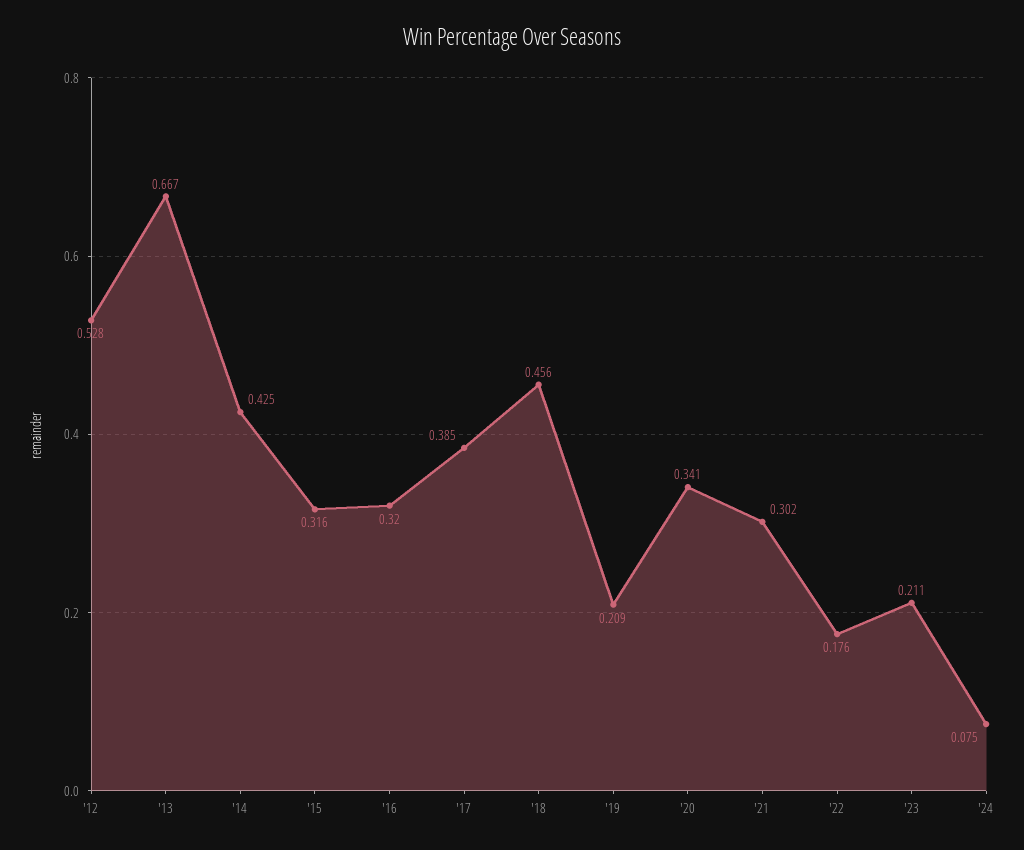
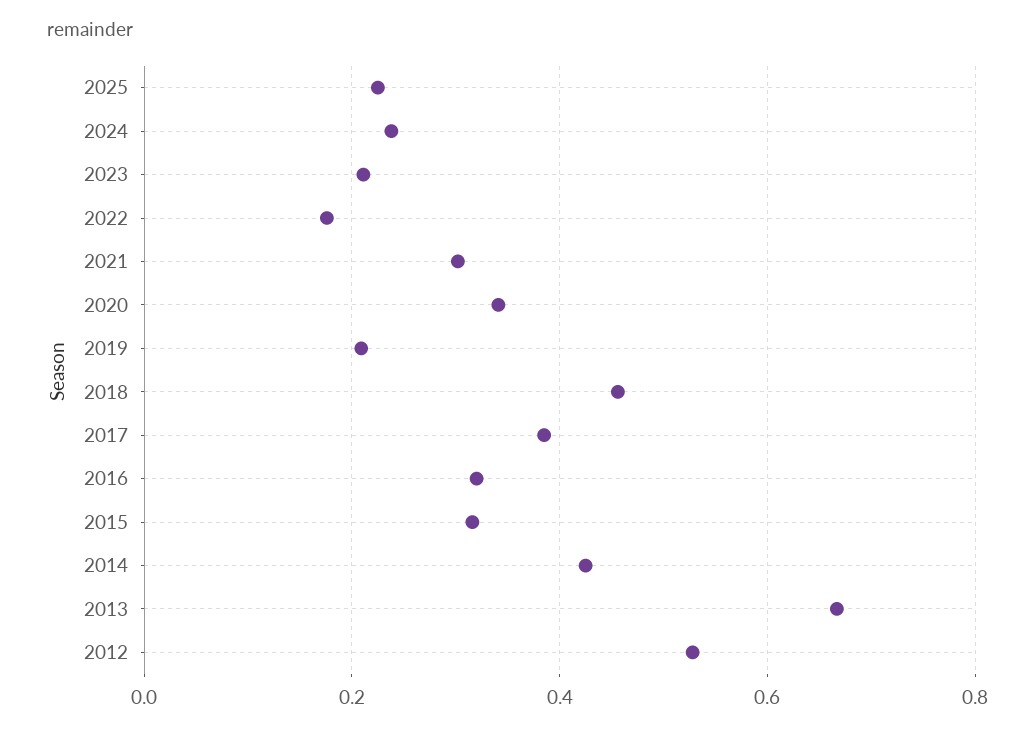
'24: 0.075 -> 0.24
2025: none -> 0.22

